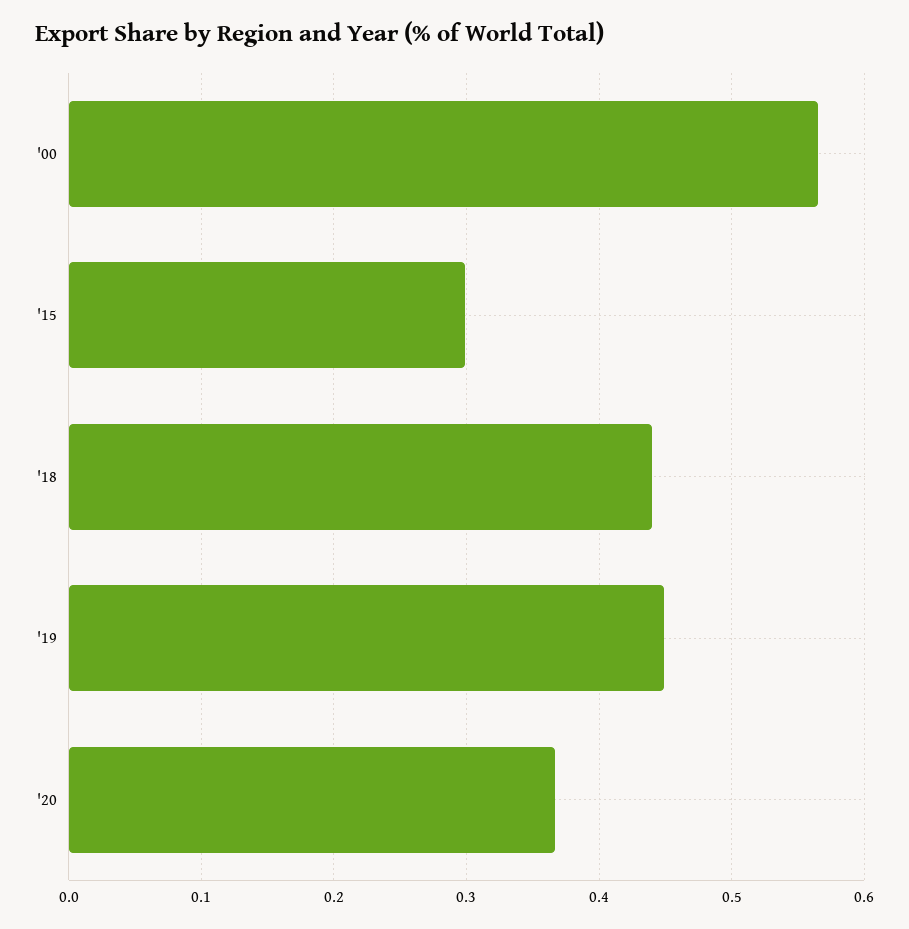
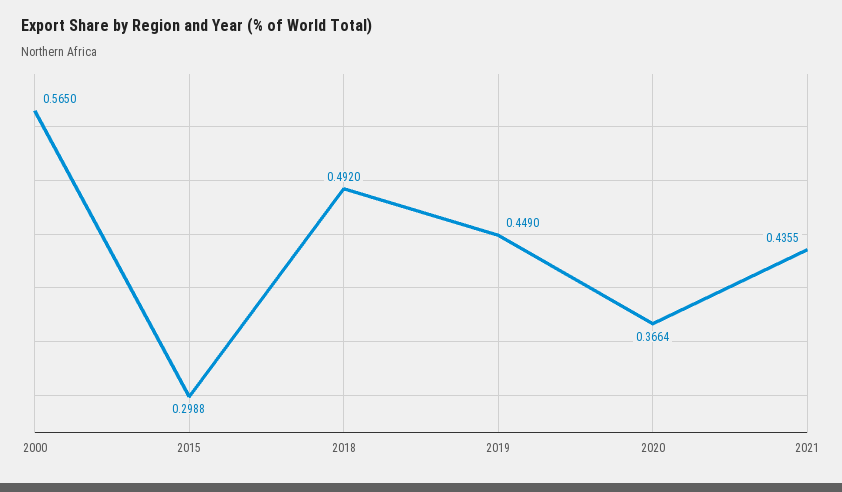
'18: 0.44 -> 0.492
2021: none -> 0.4355

